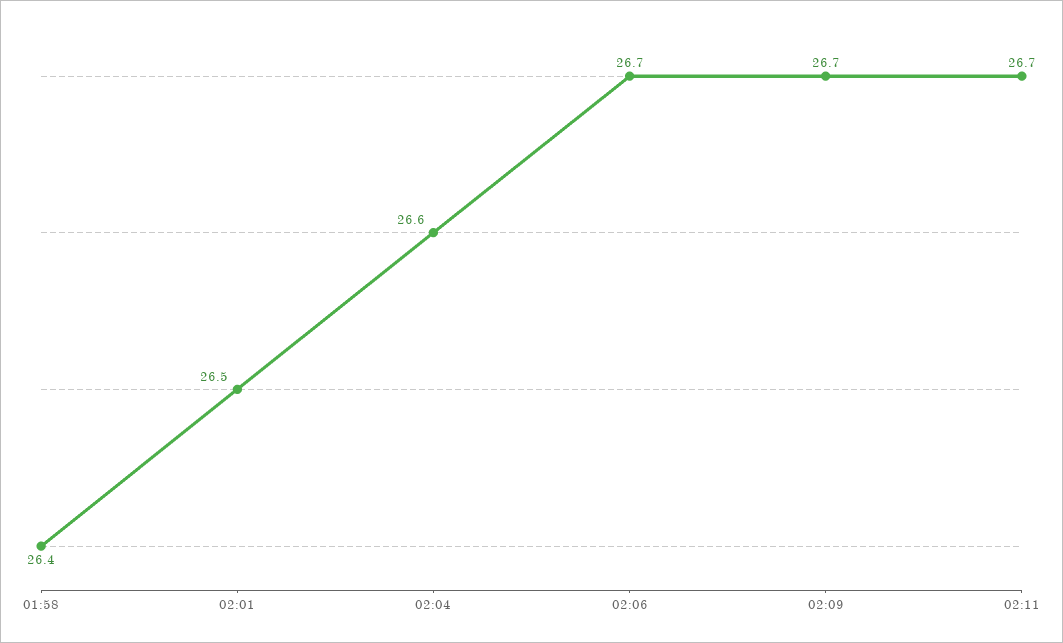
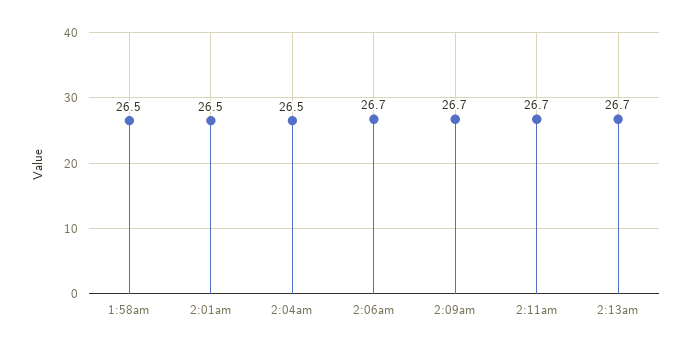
01:58: 26.4 -> 26.5
02:04: 26.6 -> 26.5
2:13am: none -> 26.7

